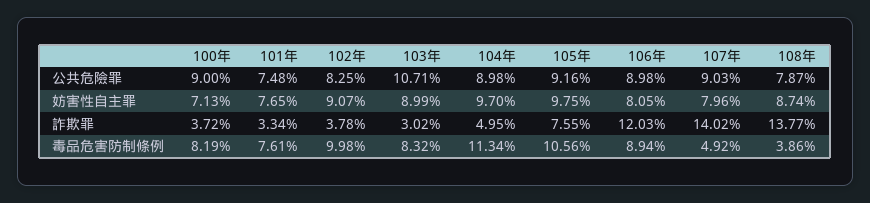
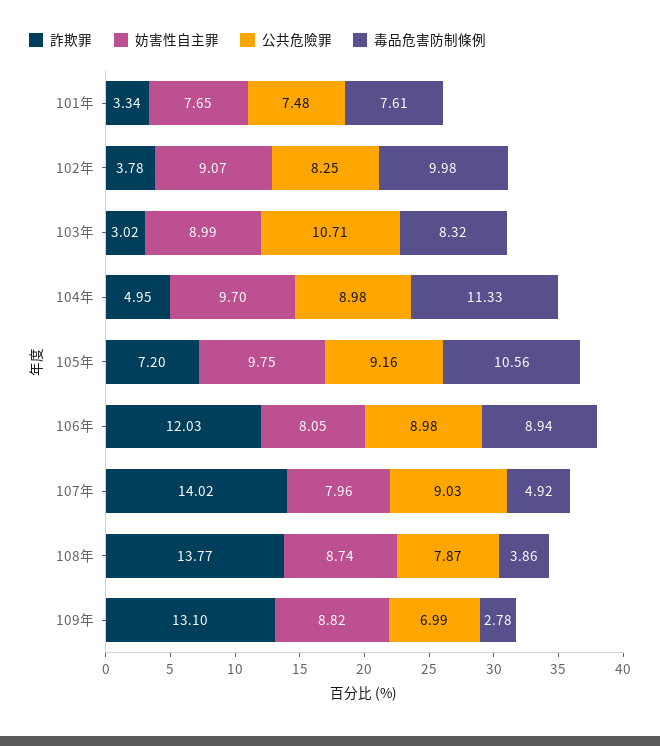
公共危險罪, 100年: 9 -> none
妨害性自主罪, 100年: 7.13 -> none
詐欺罪, 100年: 3.72 -> none
詐欺罪, 105年: 7.55 -> 7.2
毒品危害防制條例, 100年: 8.19 -> none
毒品危害防制條例, 104年: 11.34 -> 11.33
詐欺罪, 109年: none -> 13.1
妨害性自主罪, 109年: none -> 8.82
公共危險罪, 109年: none -> 6.99
毒品危害防制條例, 109年: none -> 2.78

